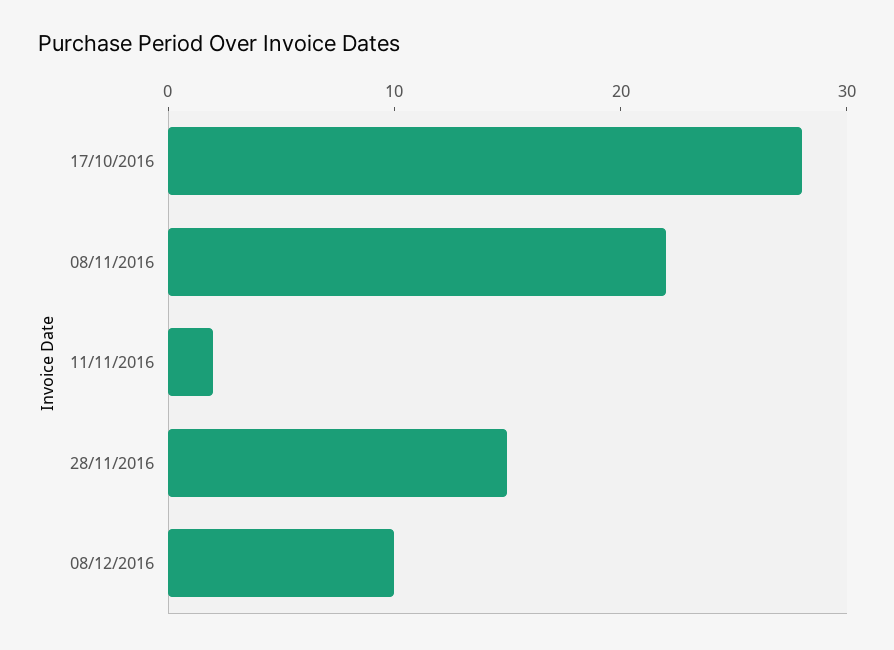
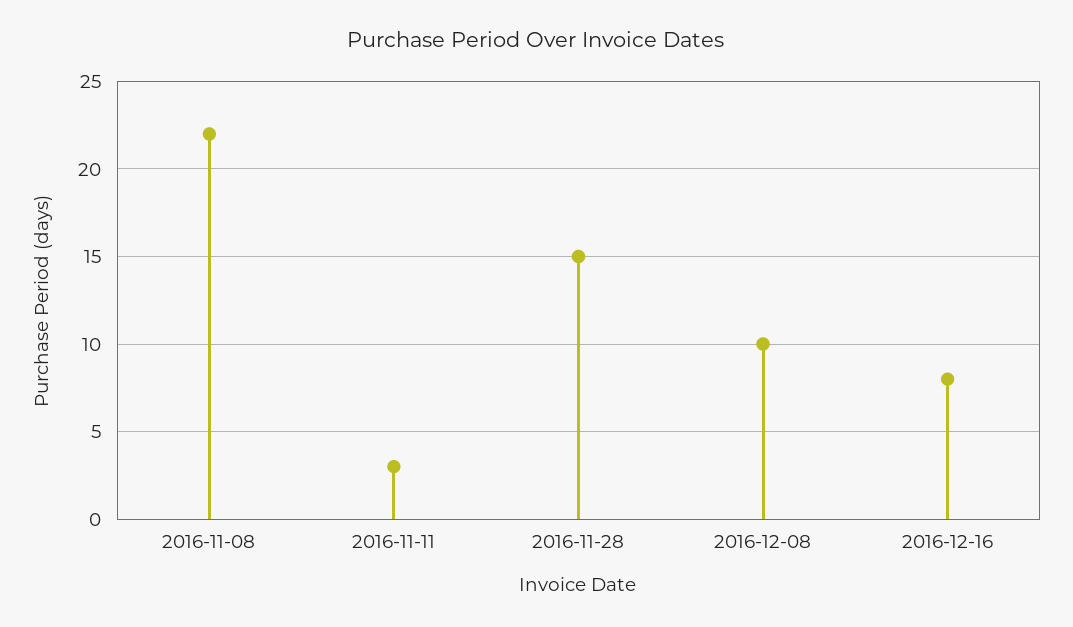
17/10/2016: 28 -> none
11/11/2016: 2 -> 3
2016-12-16: none -> 8

